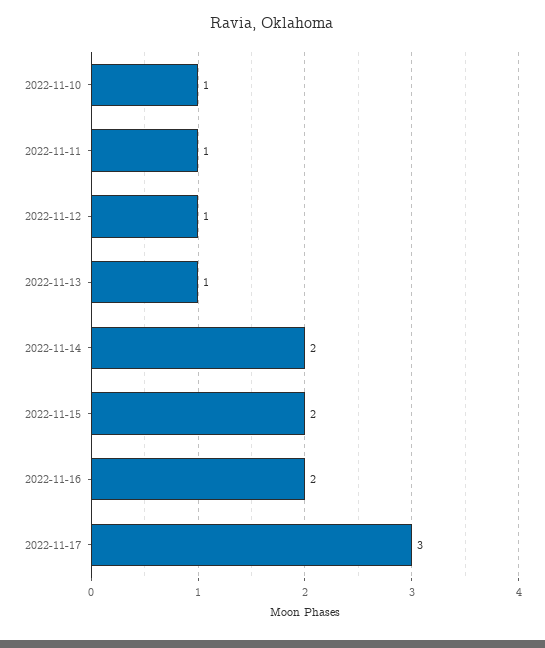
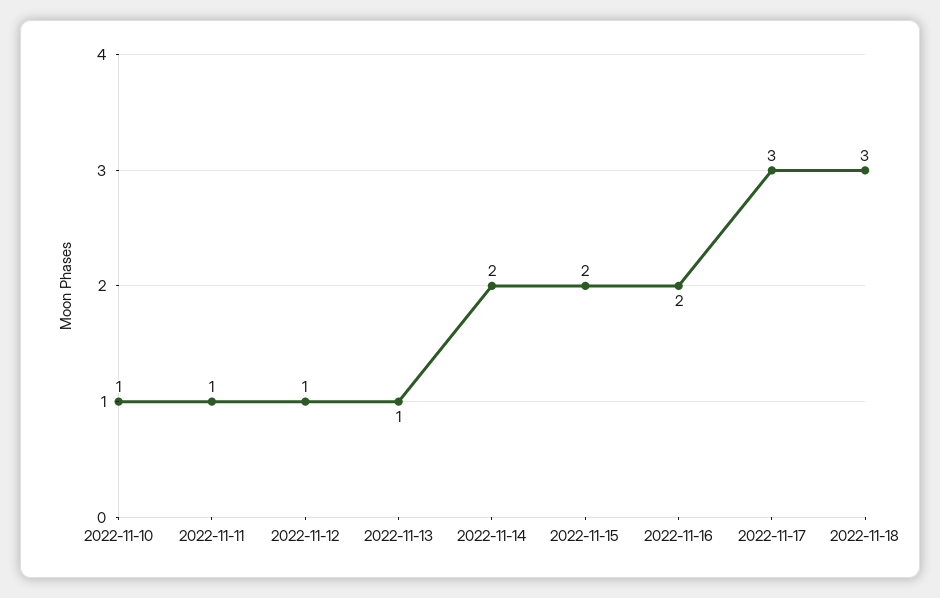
2022-11-18: none -> 3

